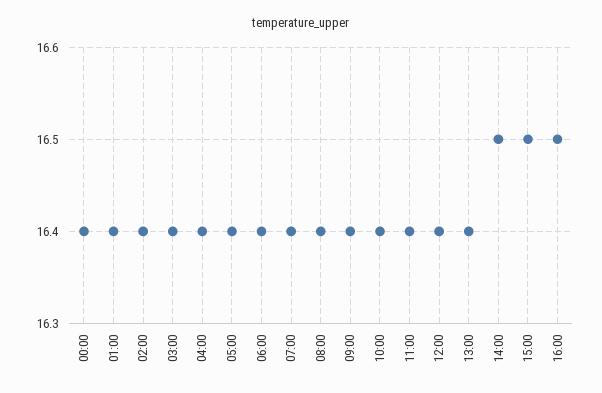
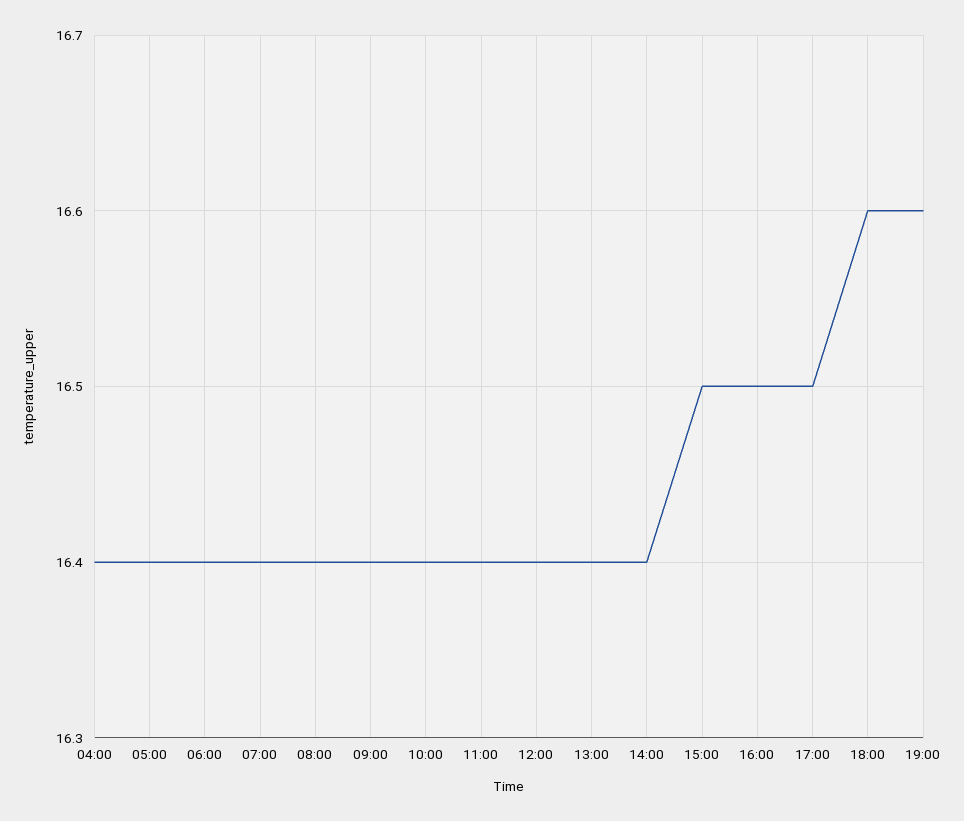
00:00: 16.4 -> none
01:00: 16.4 -> none
02:00: 16.4 -> none
03:00: 16.4 -> none
14:00: 16.5 -> 16.4
17:00: none -> 16.5
18:00: none -> 16.6
19:00: none -> 16.6

